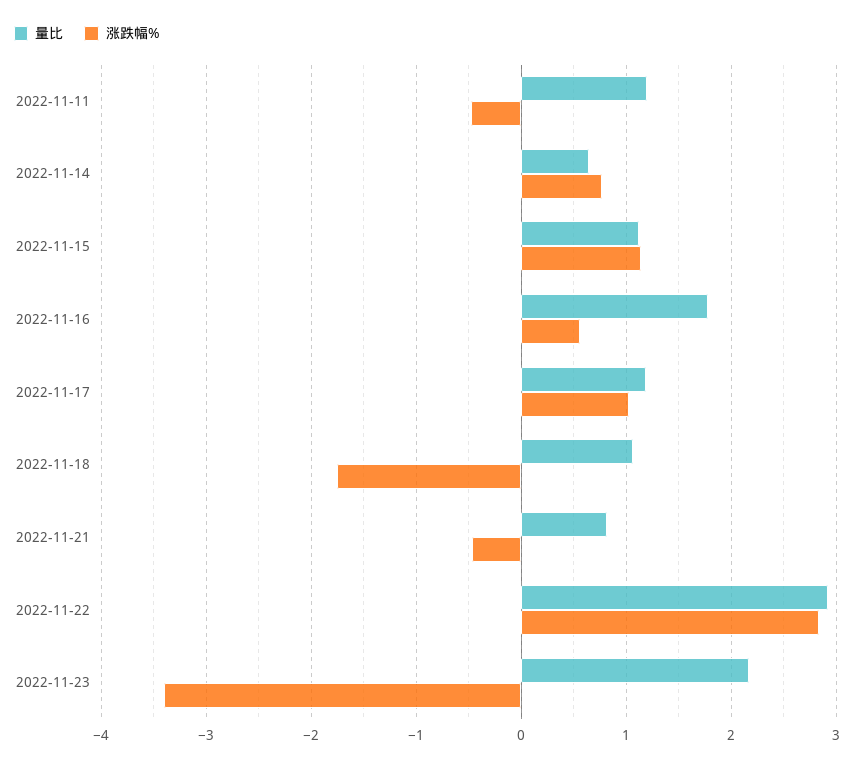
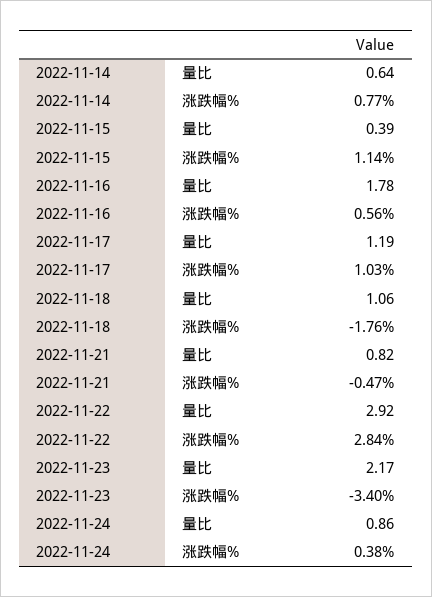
量比, 2022-11-11: 1.2 -> none
涨跌幅%, 2022-11-11: -0.5 -> none
量比, 2022-11-15: 1.1 -> 0.39
量比, 2022-11-24: none -> 0.86
涨跌幅%, 2022-11-24: none -> 0.38

